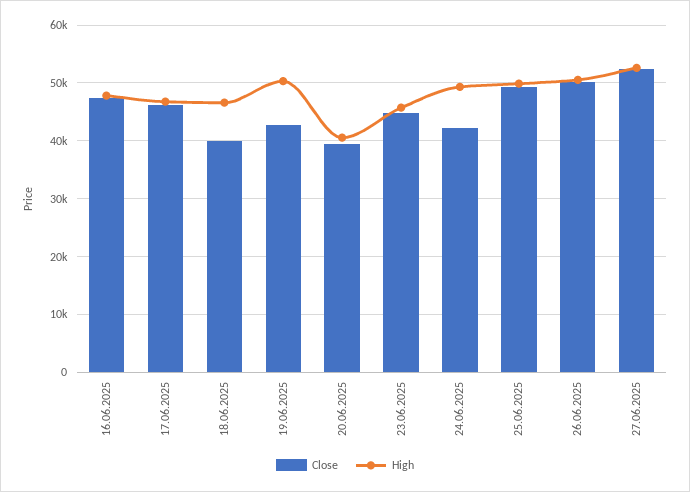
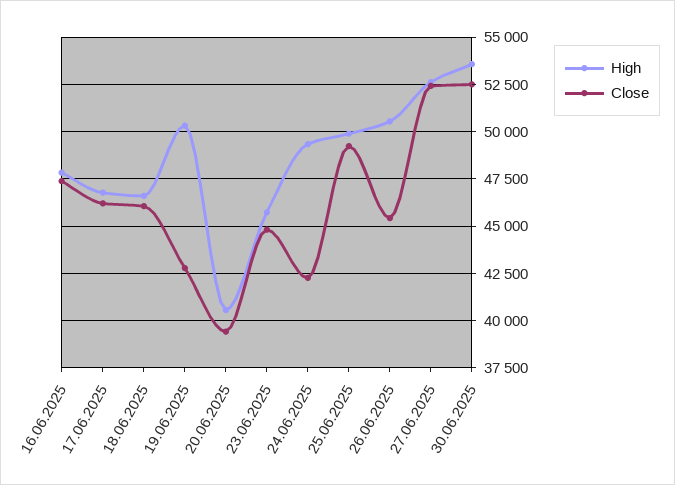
Close, 18.06.2025: 40000 -> 46000
Close, 26.06.2025: 50000 -> 45500
High, 30.06.2025: none -> 53500
Close, 30.06.2025: none -> 52500

